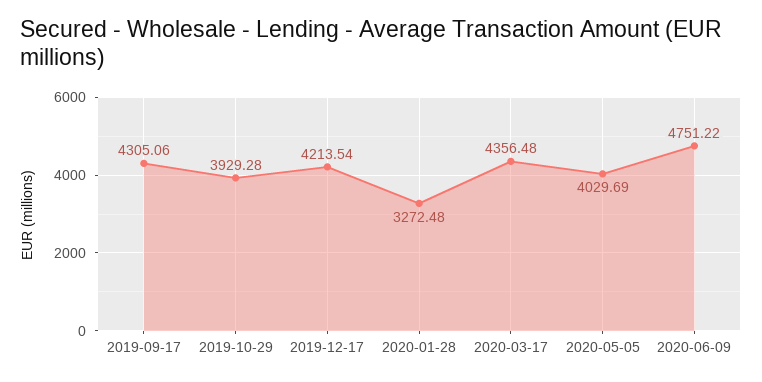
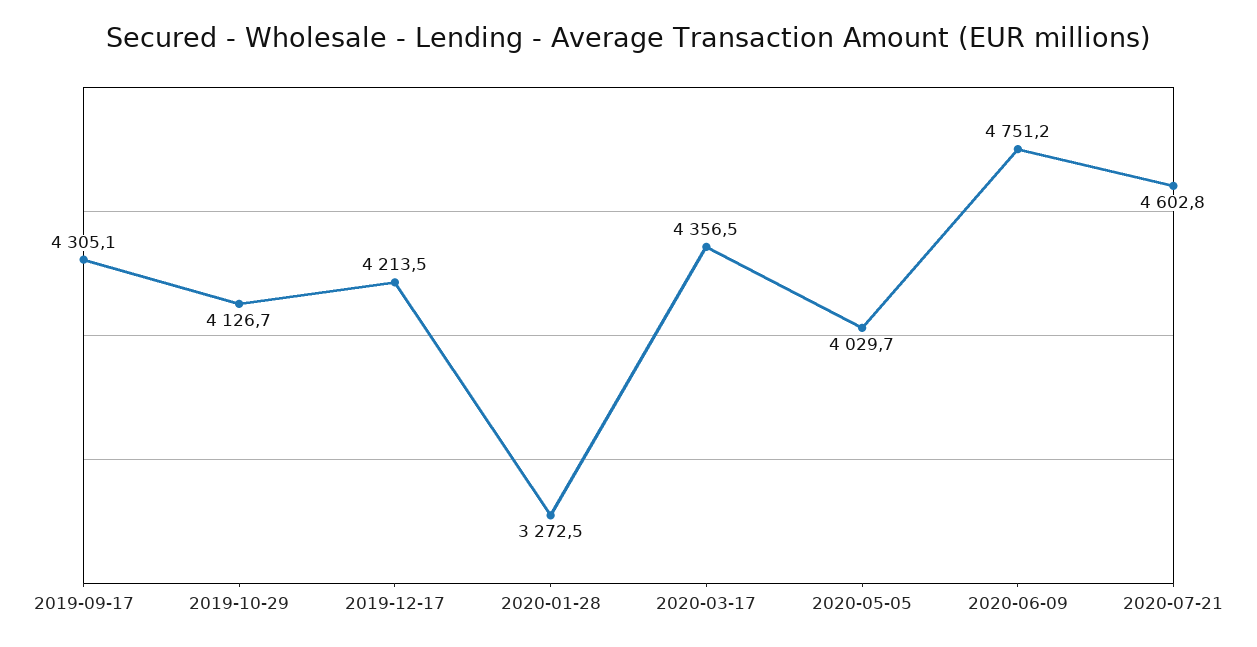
2019-10-29: 3929.28 -> 4126.7
2020-07-21: none -> 4602.8

